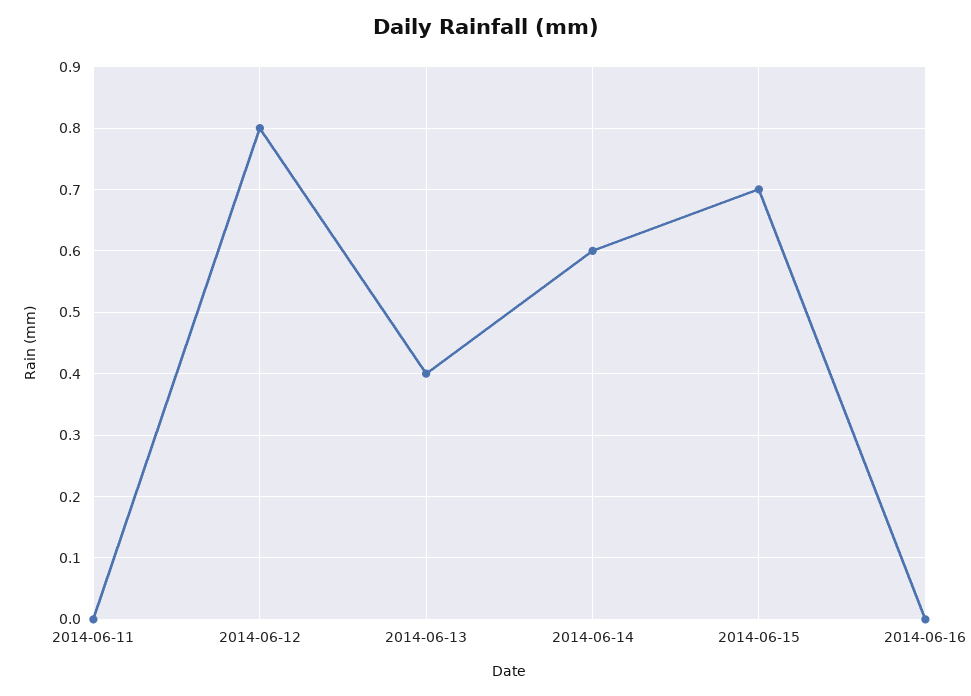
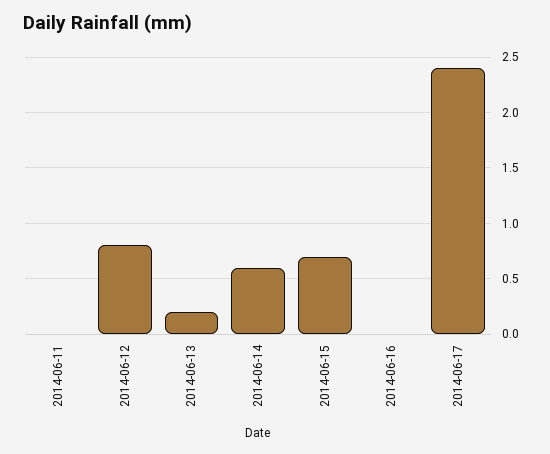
2014-06-13: 0.4 -> 0.2
2014-06-17: none -> 2.4

